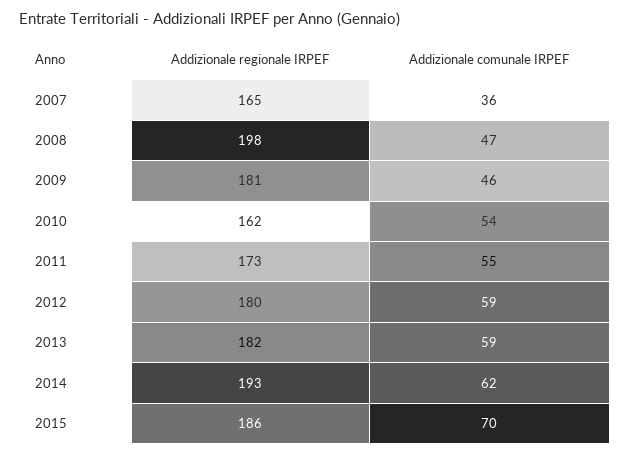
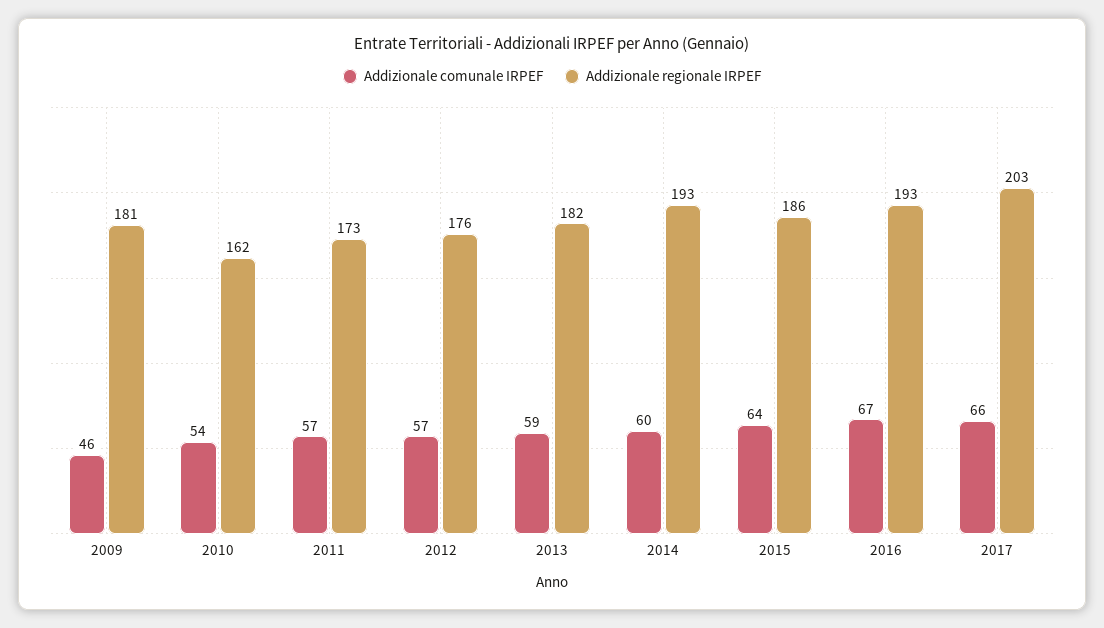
Addizionale regionale IRPEF, 2007: 165 -> none
Addizionale comunale IRPEF, 2007: 36 -> none
Addizionale regionale IRPEF, 2008: 198 -> none
Addizionale comunale IRPEF, 2008: 47 -> none
Addizionale comunale IRPEF, 2011: 55 -> 57
Addizionale regionale IRPEF, 2012: 180 -> 176
Addizionale comunale IRPEF, 2012: 59 -> 57
Addizionale comunale IRPEF, 2014: 62 -> 60
Addizionale comunale IRPEF, 2015: 70 -> 64
Addizionale comunale IRPEF, 2016: none -> 67
Addizionale regionale IRPEF, 2016: none -> 193
Addizionale comunale IRPEF, 2017: none -> 66
Addizionale regionale IRPEF, 2017: none -> 203

